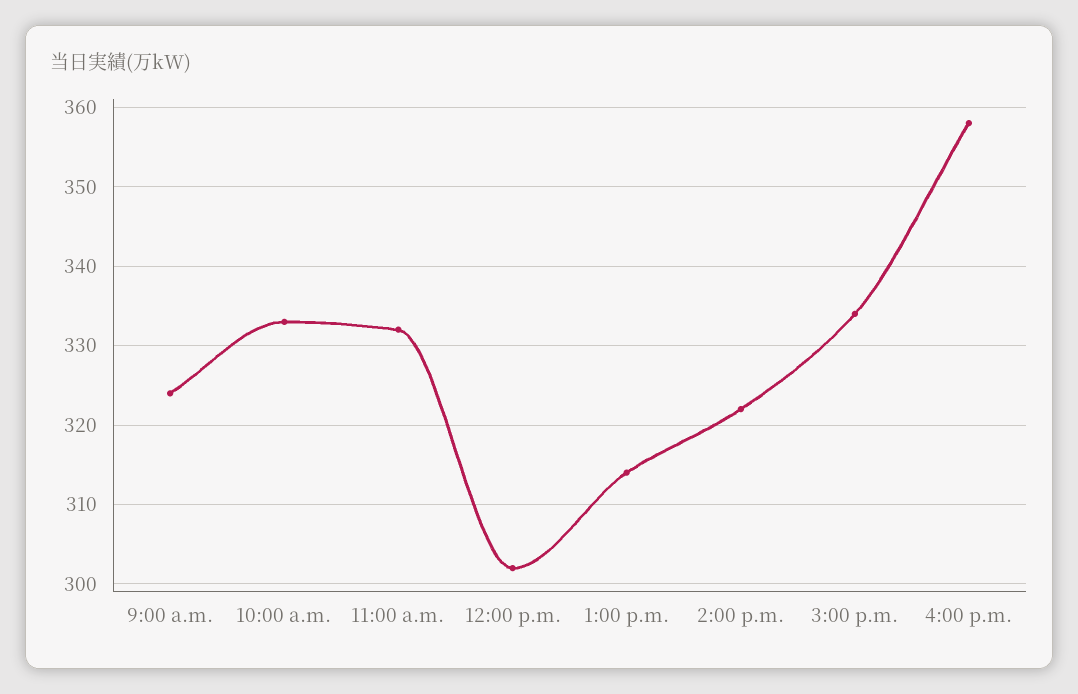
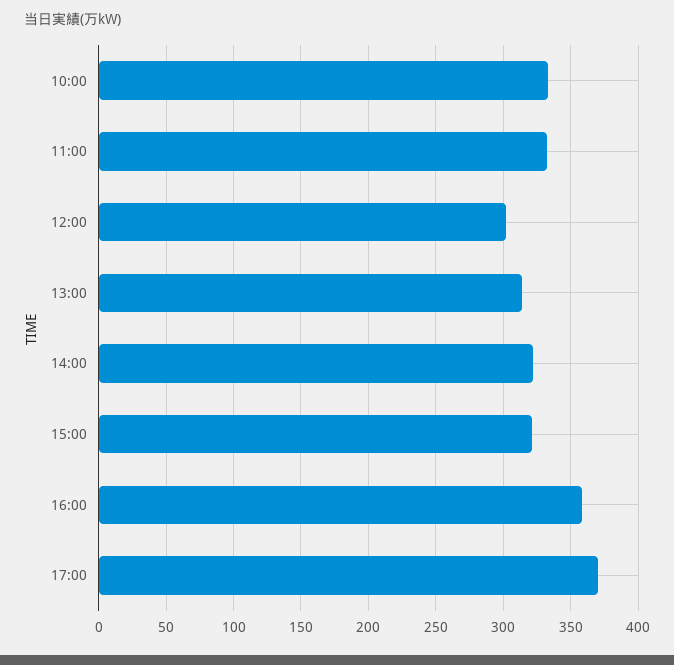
9:00 a.m.: 324 -> none
3:00 p.m.: 334 -> 320
17:00: none -> 370

